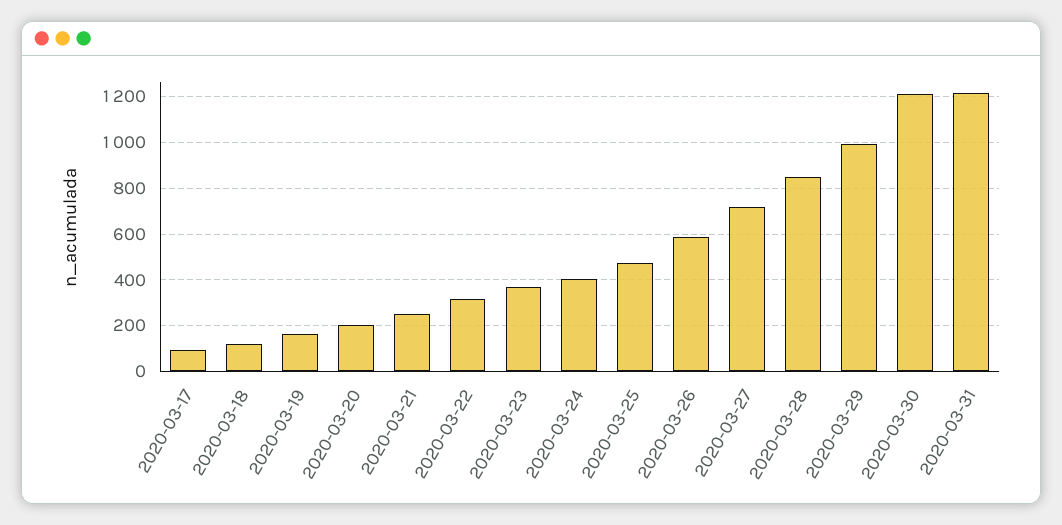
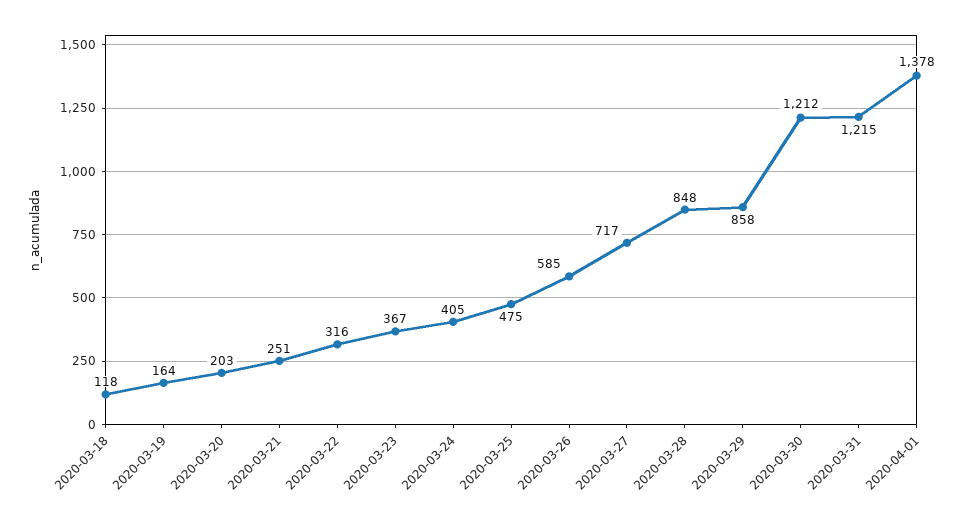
2020-03-17: 100 -> none
2020-03-29: 1000 -> 858
2020-04-01: none -> 1378

